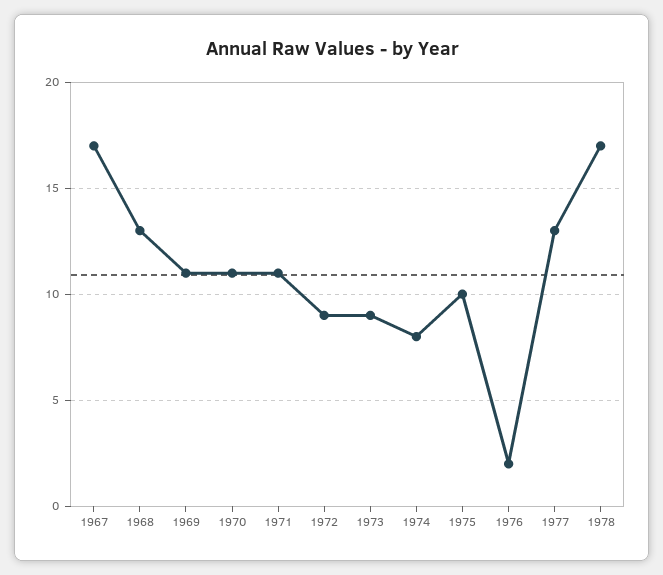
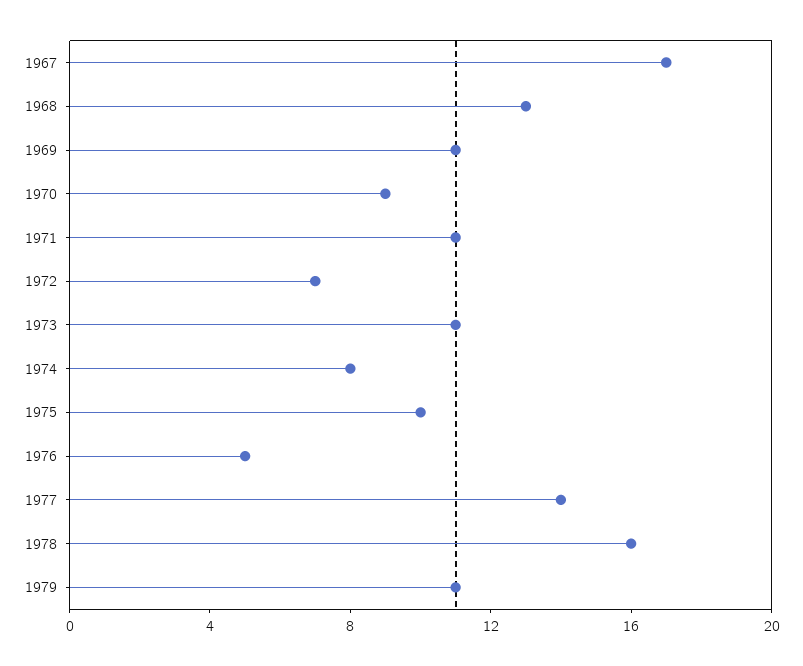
1970: 11 -> 9
1972: 9 -> 7
1973: 9 -> 11
1976: 2 -> 5
1977: 13 -> 14
1978: 17 -> 16
1979: none -> 11

